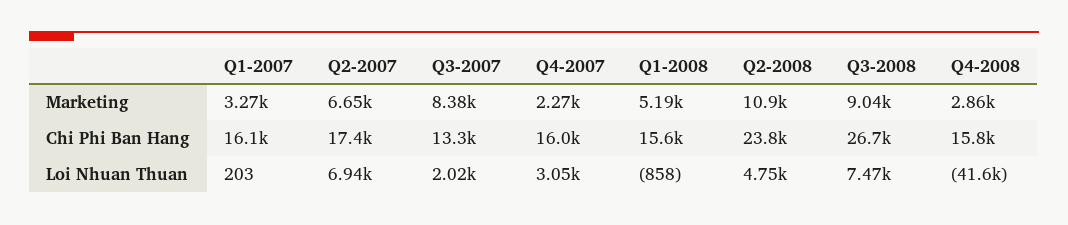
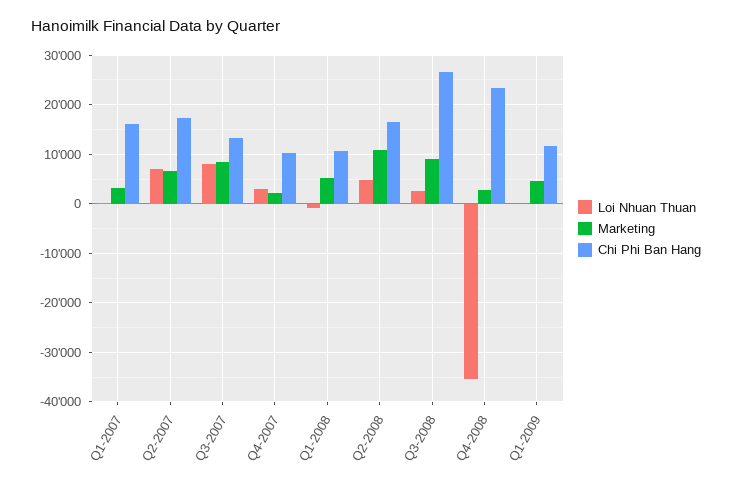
Chi Phi Ban Hang, Q4-2007: 16000 -> 10000
Chi Phi Ban Hang, Q1-2008: 15600 -> 10000
Chi Phi Ban Hang, Q2-2008: 23800 -> 16000
Chi Phi Ban Hang, Q4-2008: 15800 -> 24000
Loi Nhuan Thuan, Q3-2007: 2020 -> 8000
Loi Nhuan Thuan, Q3-2008: 7470 -> 2000
Loi Nhuan Thuan, Q4-2008: -41600 -> -36000
Loi Nhuan Thuan, Q1-2009: none -> 0
Marketing, Q1-2009: none -> 4000
Chi Phi Ban Hang, Q1-2009: none -> 12000

